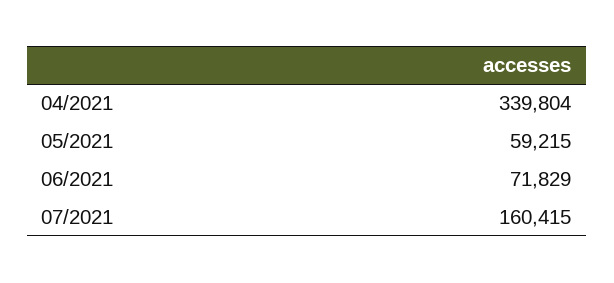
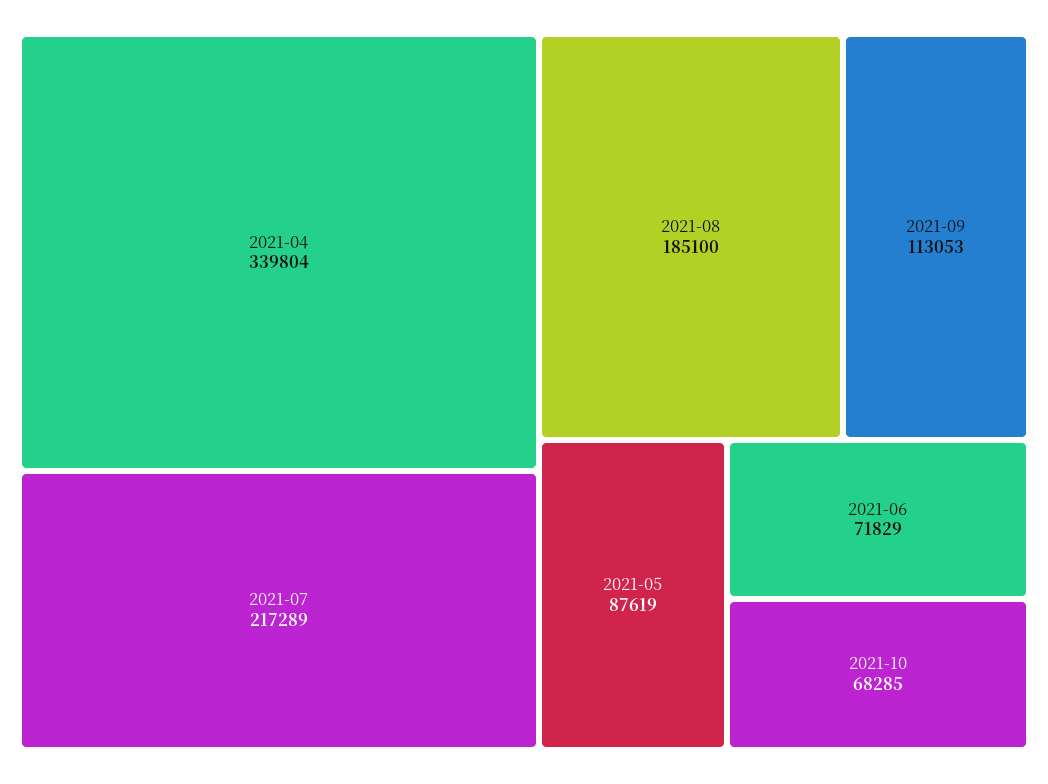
05/2021: 59215 -> 87619
07/2021: 160415 -> 217289
2021-08: none -> 185100
2021-09: none -> 113053
2021-10: none -> 68285

